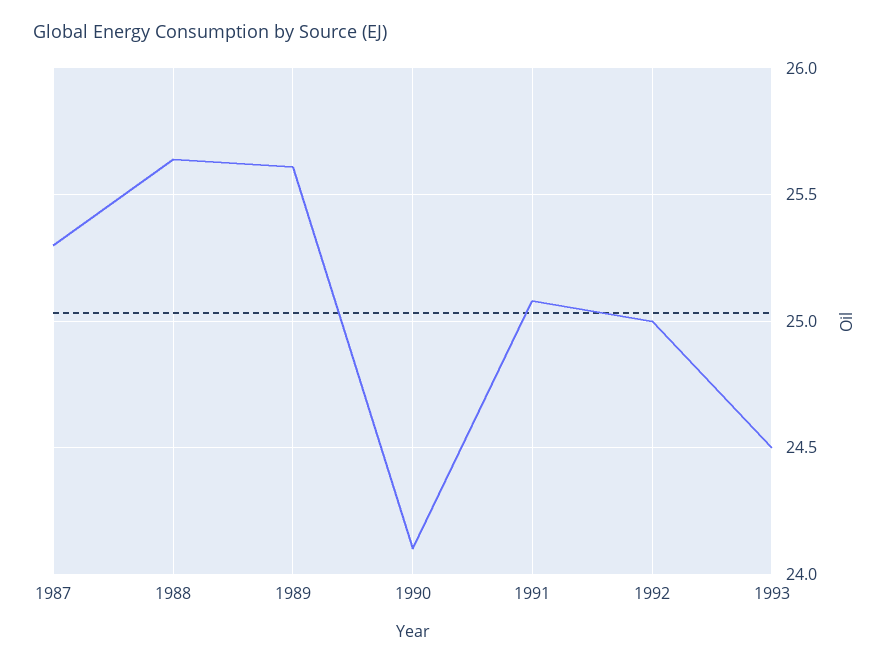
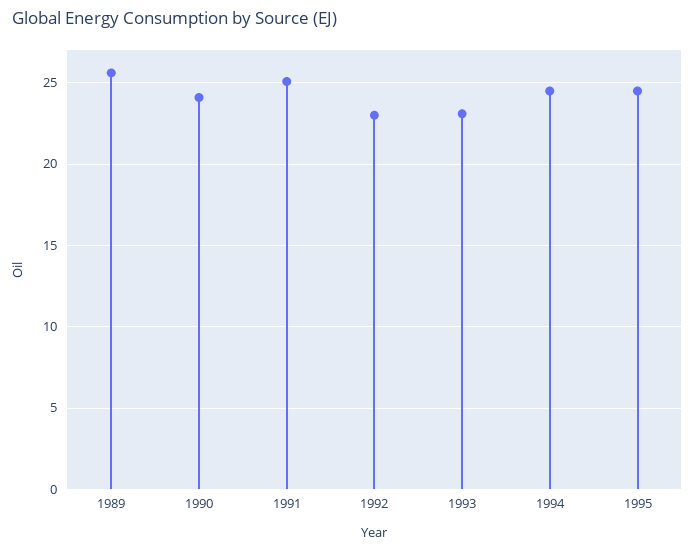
1987: 25.3 -> none
1988: 25.65 -> none
1992: 25 -> 23
1993: 24.5 -> 23
1994: none -> 24.5
1995: none -> 24.5

